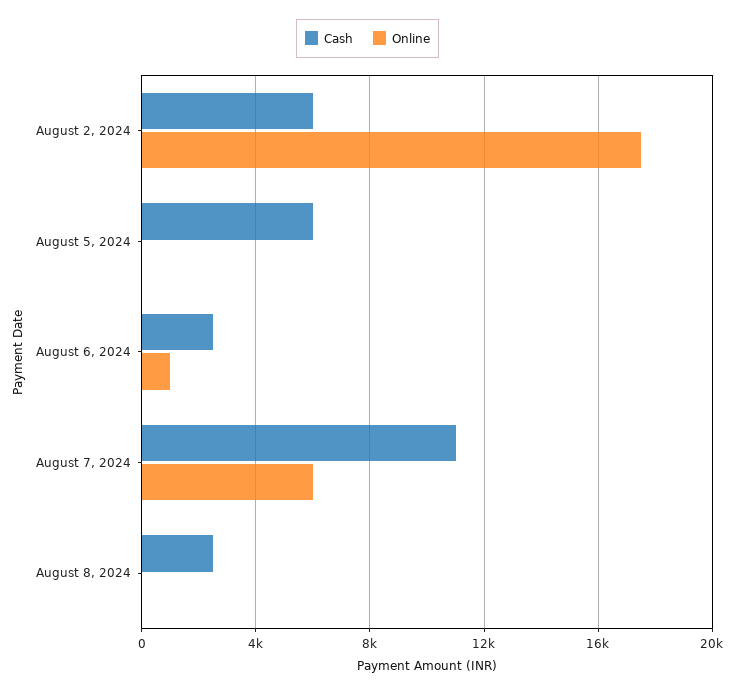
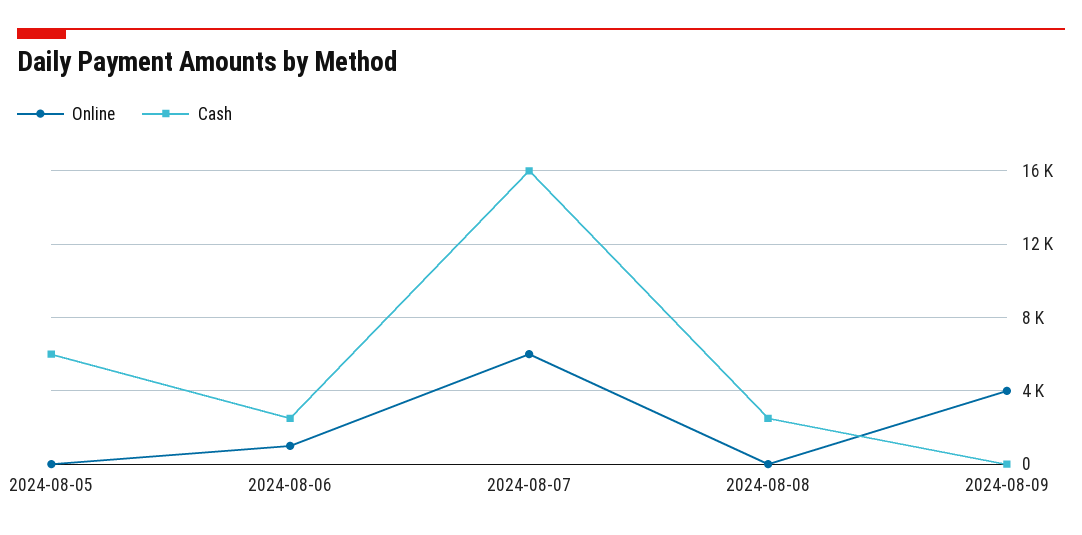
Cash, August 2, 2024: 6000 -> none
Online, August 2, 2024: 17500 -> none
Cash, August 7, 2024: 11000 -> 16000
Online, 2024-08-09: none -> 4000
Cash, 2024-08-09: none -> 0

